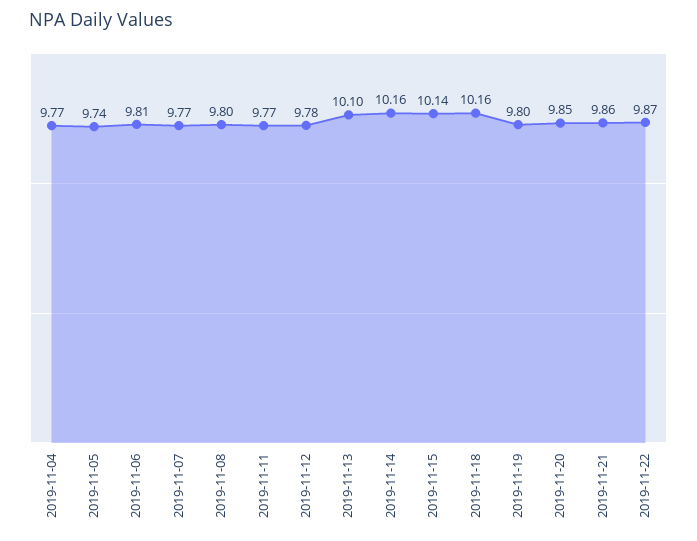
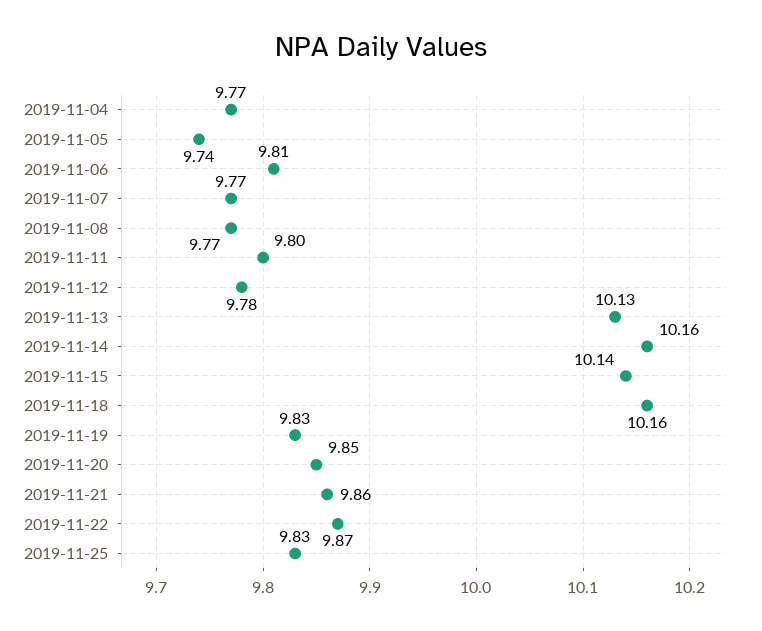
2019-11-08: 9.8 -> 9.77
2019-11-11: 9.77 -> 9.8
2019-11-13: 10.1 -> 10.13
2019-11-19: 9.8 -> 9.83
2019-11-25: none -> 9.83

